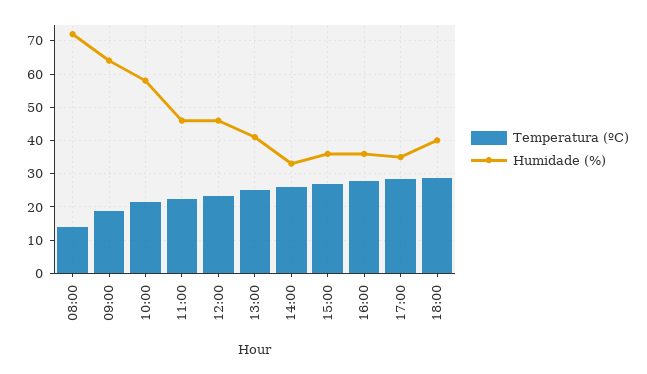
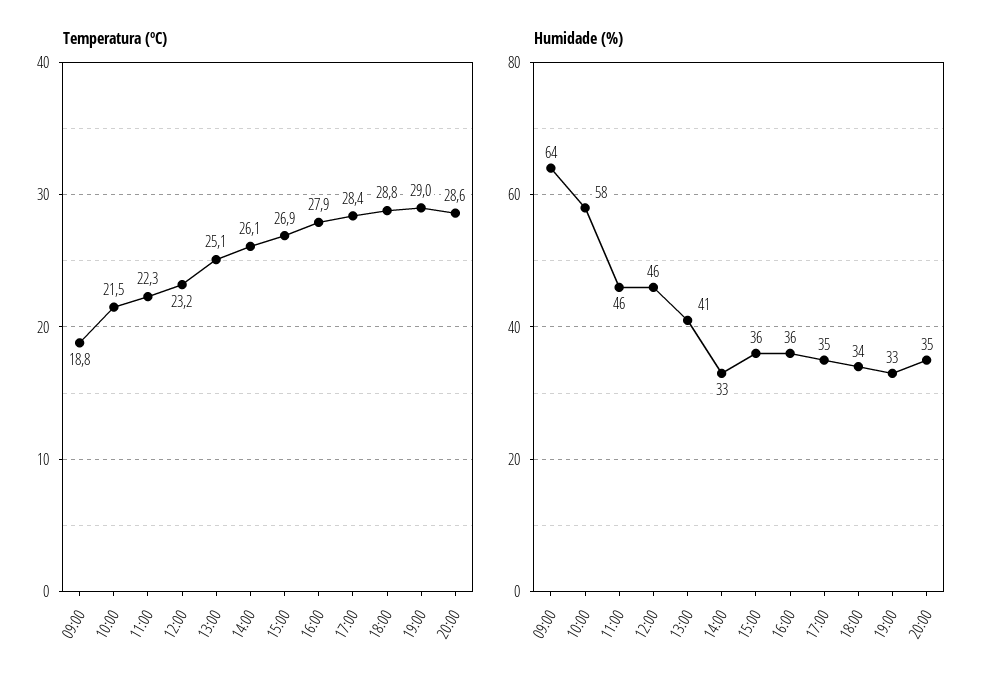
Temperatura (ºC), 08:00: 14 -> none
Humidade (%), 08:00: 72 -> none
Humidade (%), 18:00: 40 -> 34
Temperatura (ºC), 19:00: none -> 29
Temperatura (ºC), 20:00: none -> 28.6
Humidade (%), 19:00: none -> 33
Humidade (%), 20:00: none -> 35

